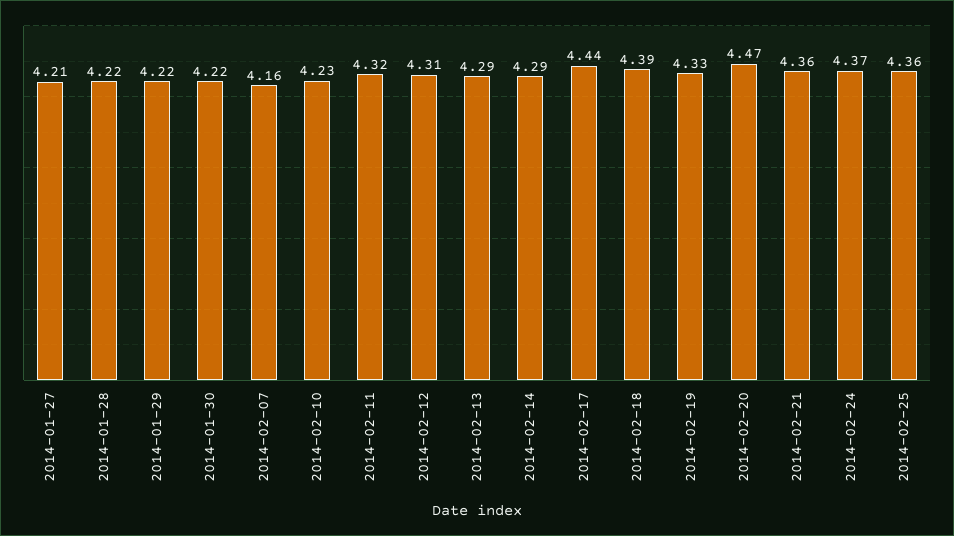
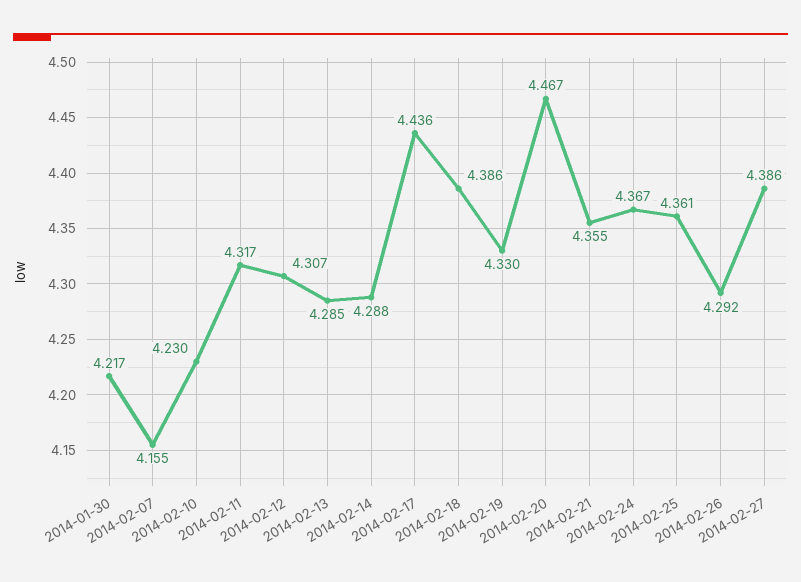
2014-01-27: 4.21 -> none
2014-01-28: 4.22 -> none
2014-01-29: 4.22 -> none
2014-02-26: none -> 4.292
2014-02-27: none -> 4.386

